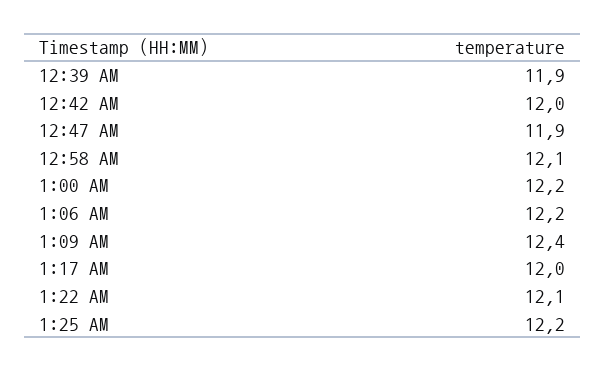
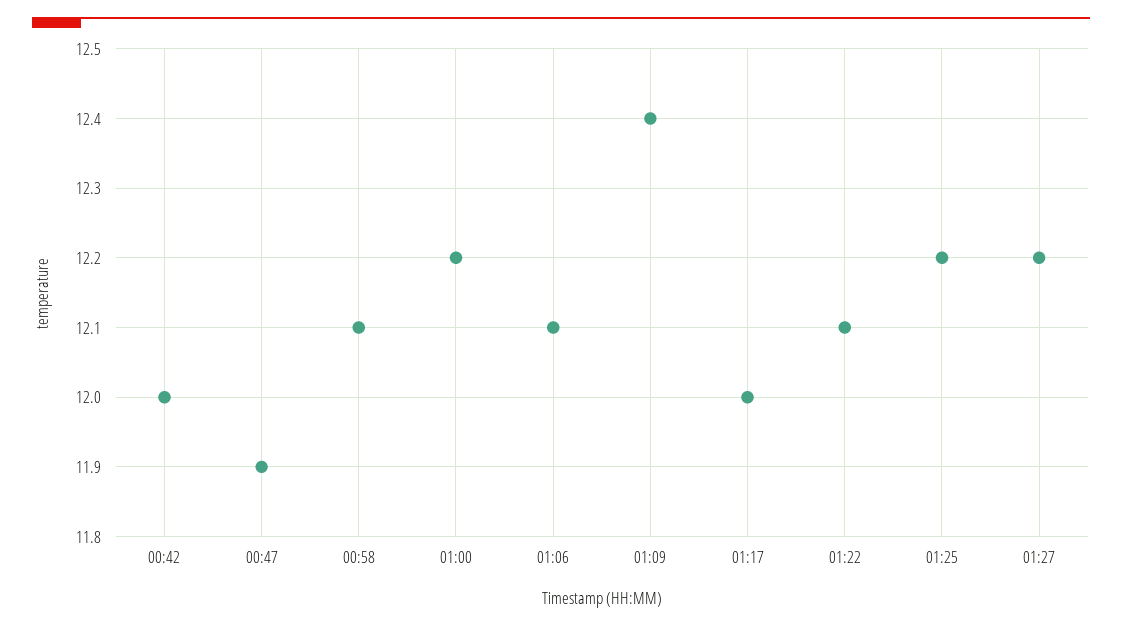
12:39 AM: 11.9 -> none
1:06 AM: 12.2 -> 12.1
01:27: none -> 12.2

